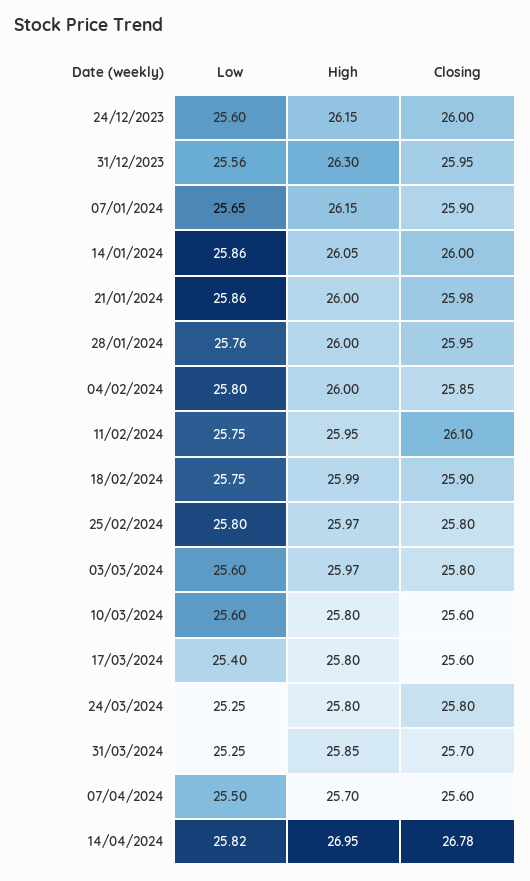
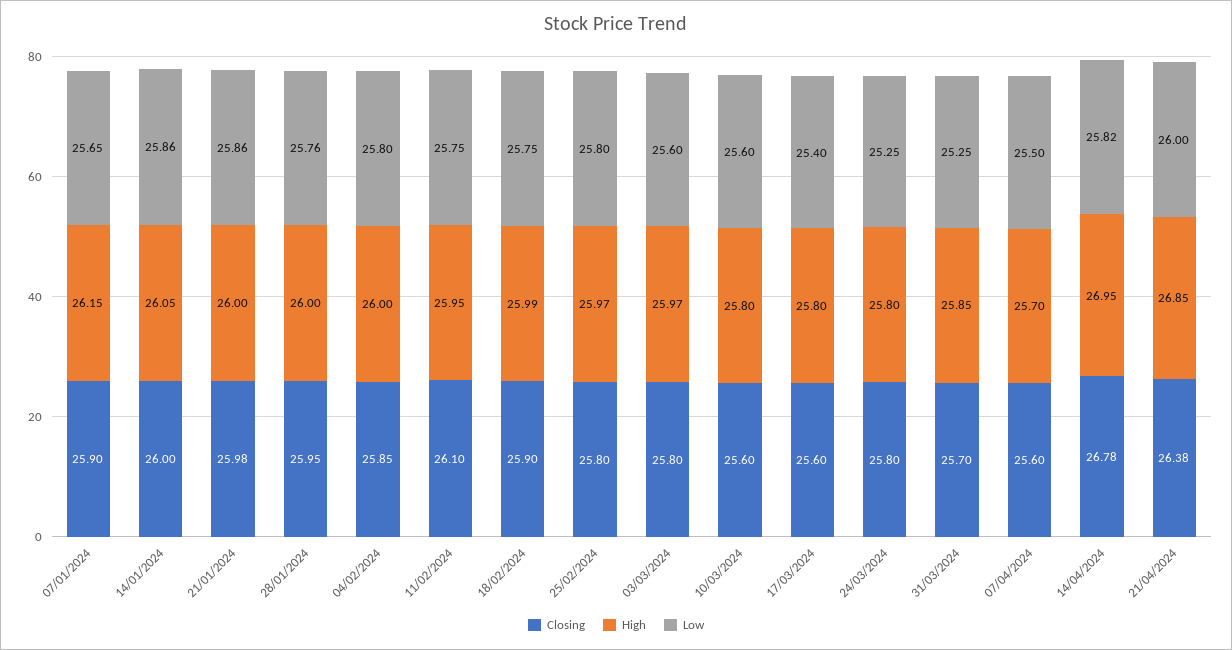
Low, 24/12/2023: 25.6 -> none
High, 24/12/2023: 26.15 -> none
Closing, 24/12/2023: 26 -> none
Low, 31/12/2023: 25.56 -> none
High, 31/12/2023: 26.3 -> none
Closing, 31/12/2023: 25.95 -> none
Closing, 21/04/2024: none -> 26.38
High, 21/04/2024: none -> 26.85
Low, 21/04/2024: none -> 26

